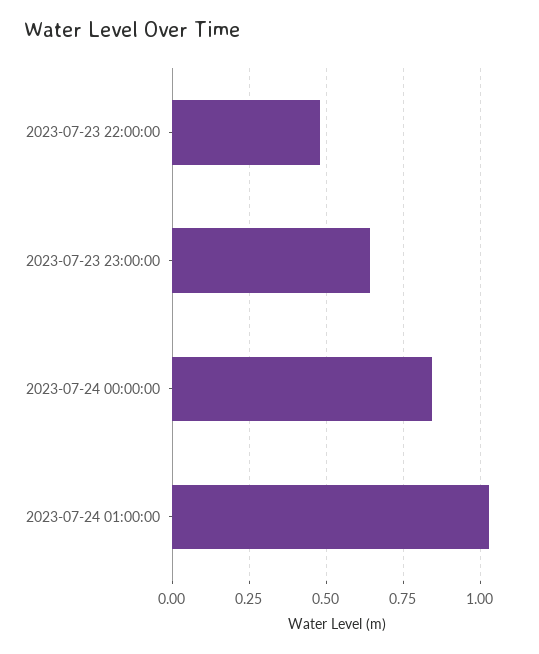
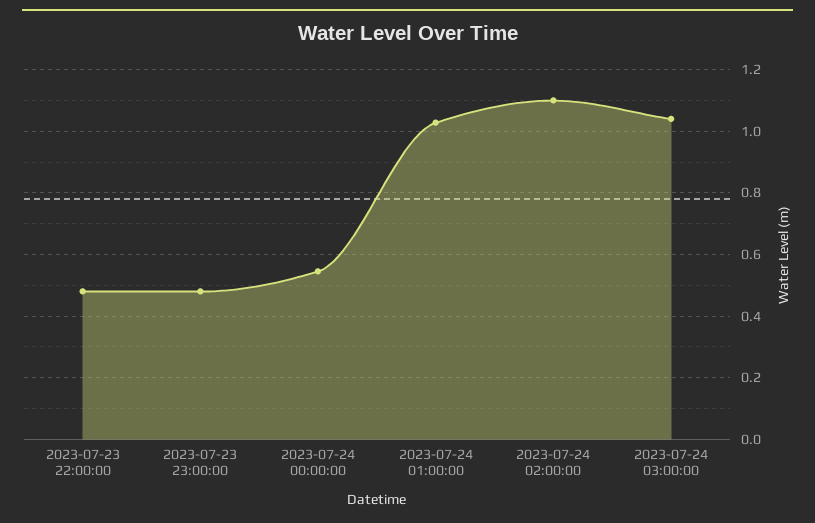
2023-07-23 23:00:00: 0.65 -> 0.48
2023-07-24 00:00:00: 0.85 -> 0.54
2023-07-24 02:00:00: none -> 1.1
2023-07-24 03:00:00: none -> 1.04

